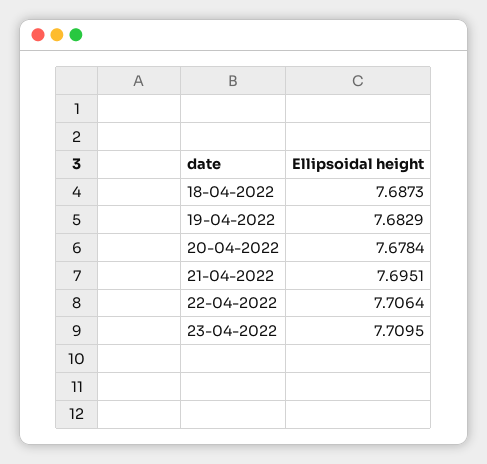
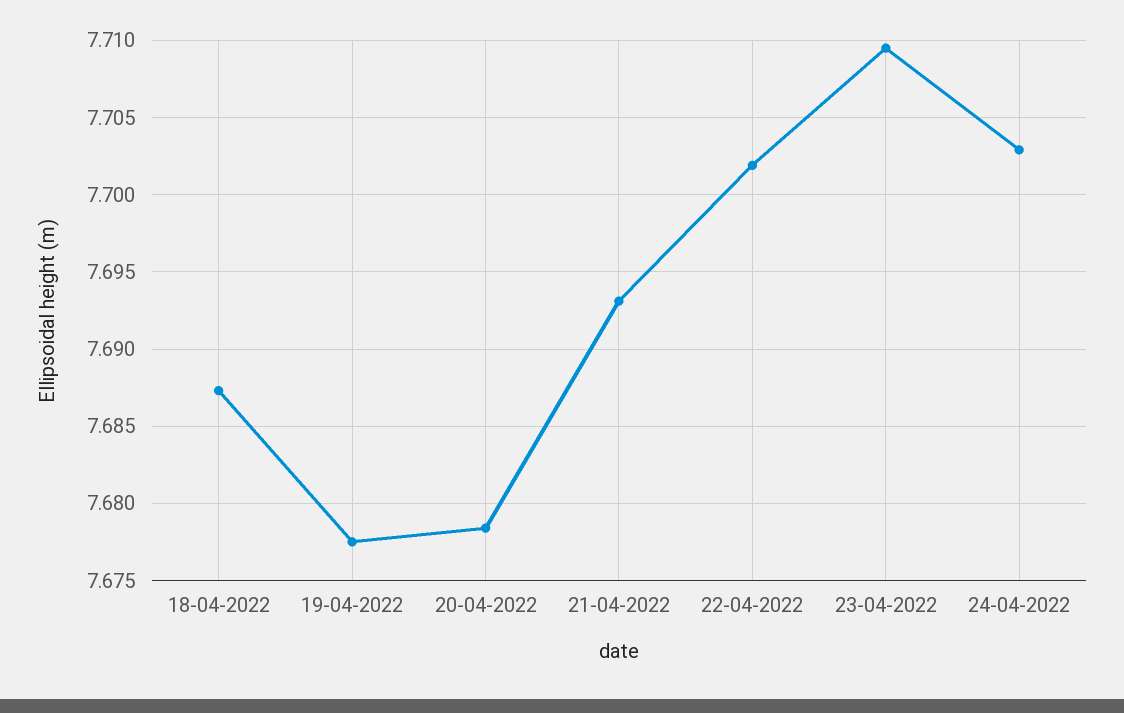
19-04-2022: 7.6829 -> 7.6775
21-04-2022: 7.6951 -> 7.693
22-04-2022: 7.7064 -> 7.702
24-04-2022: none -> 7.703

